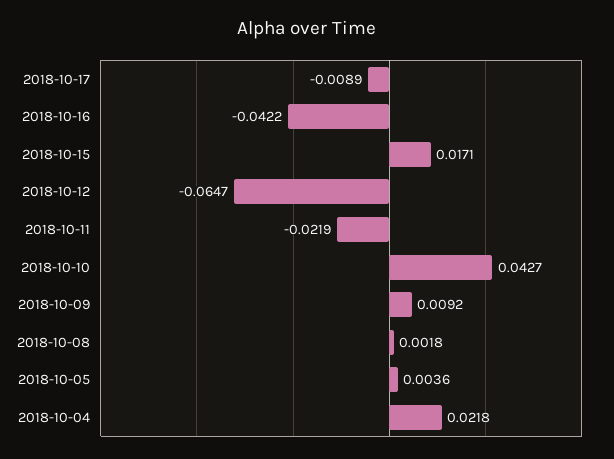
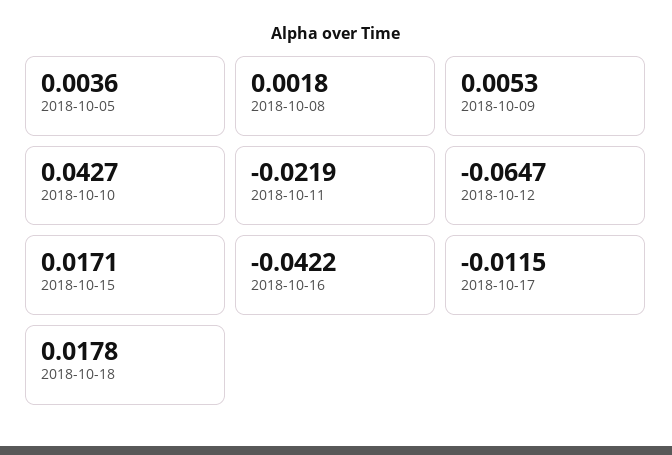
2018-10-17: -0.0089 -> -0.0115
2018-10-09: 0.0092 -> 0.0053
2018-10-04: 0.0218 -> none
2018-10-18: none -> 0.0178

